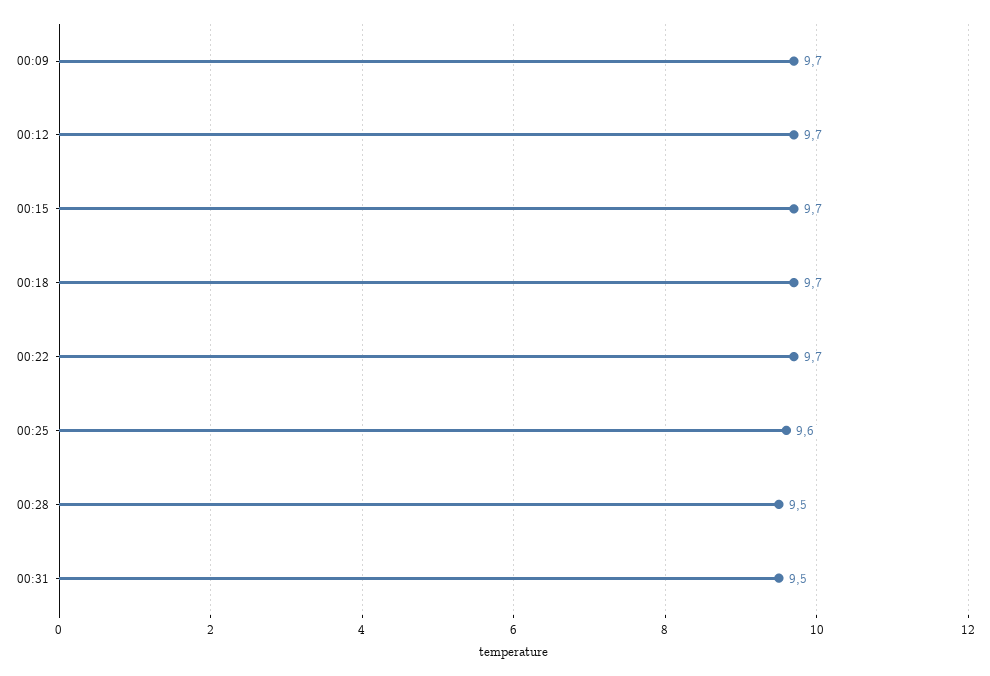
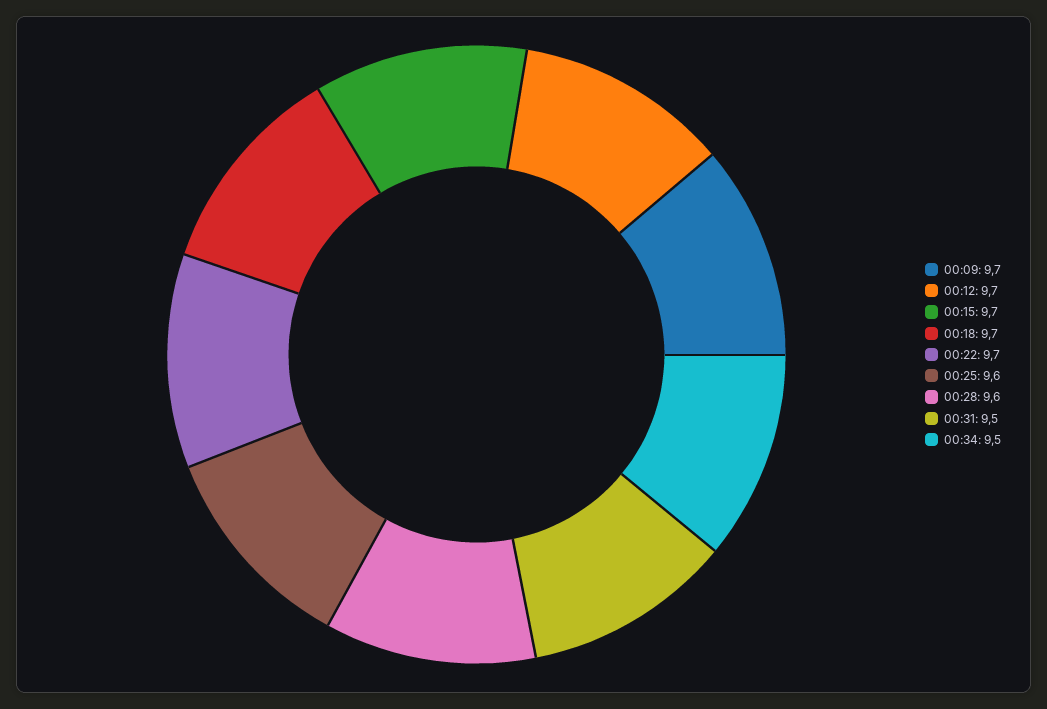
00:28: 9.5 -> 9.6
00:34: none -> 9.5

